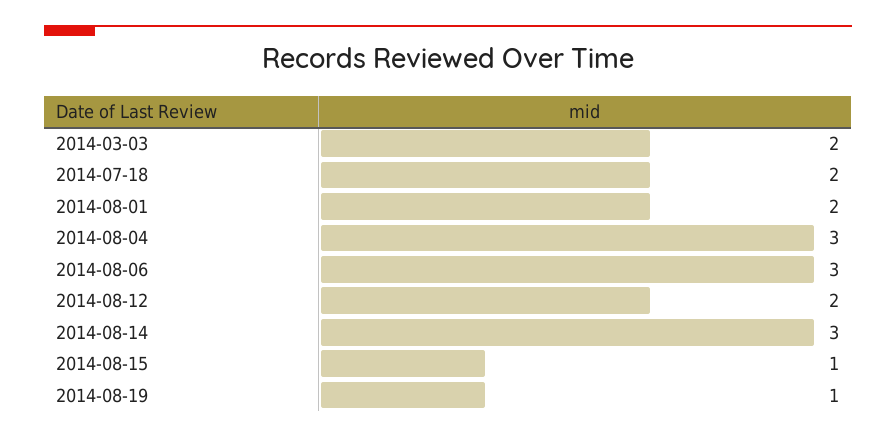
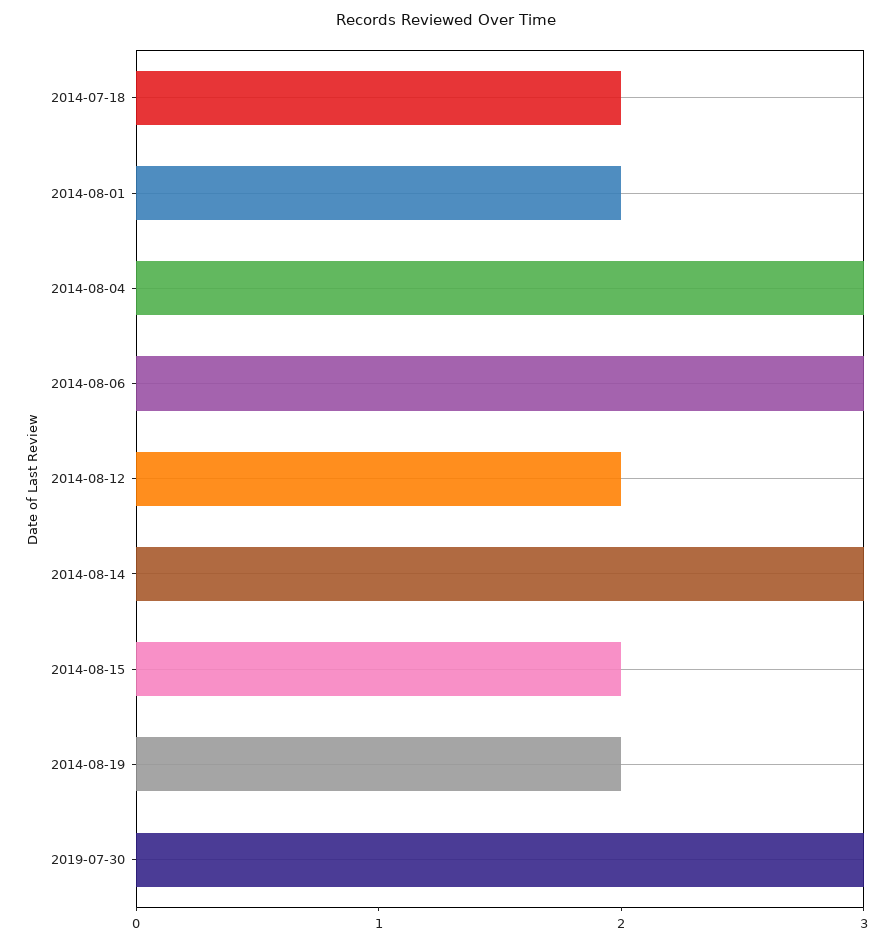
2014-03-03: 2 -> none
2014-08-15: 1 -> 2
2014-08-19: 1 -> 2
2019-07-30: none -> 3

